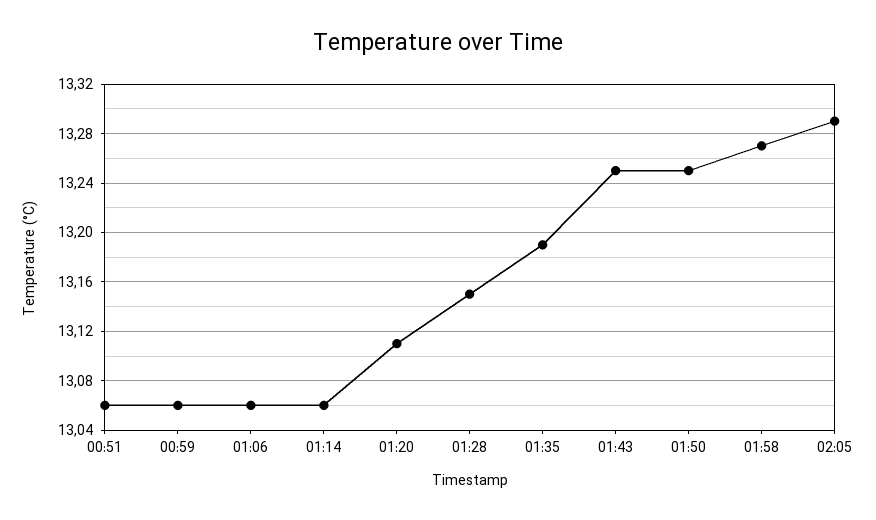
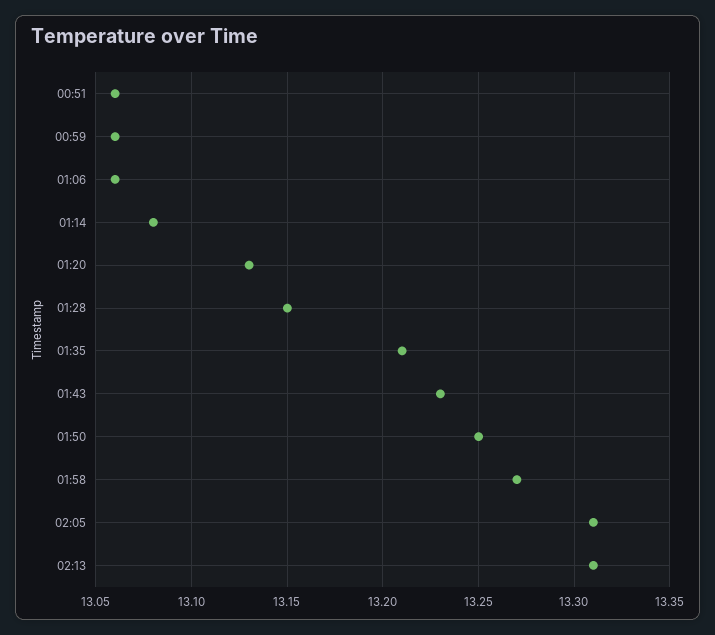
01:14: 13.06 -> 13.08
01:20: 13.11 -> 13.13
01:35: 13.19 -> 13.21
01:43: 13.25 -> 13.23
02:05: 13.29 -> 13.31
02:13: none -> 13.31

